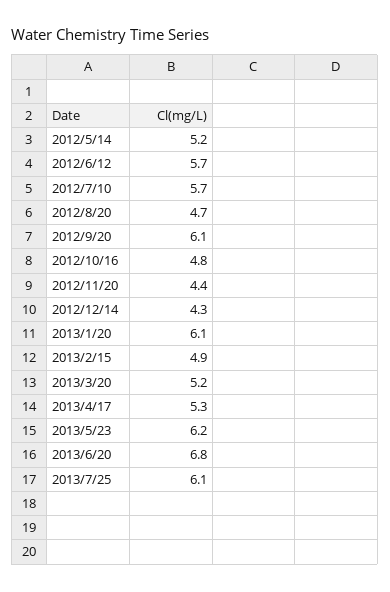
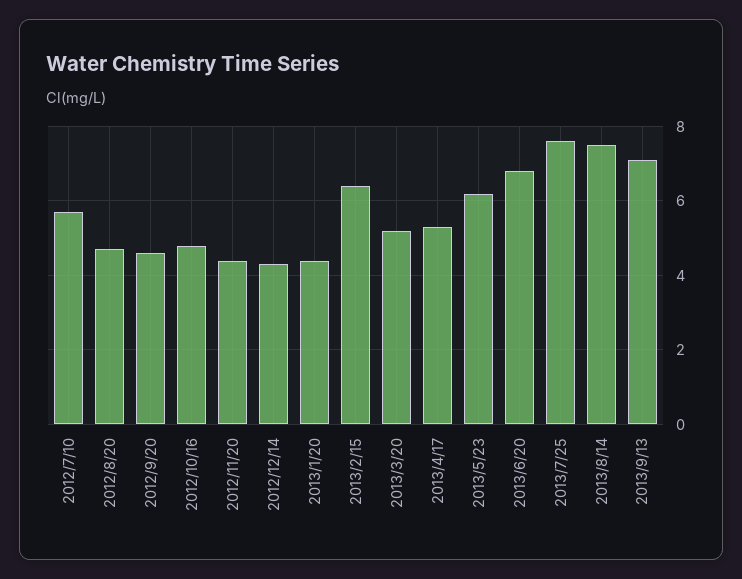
2012/5/14: 5.2 -> none
2012/6/12: 5.7 -> none
2012/9/20: 6.1 -> 4.5
2013/1/20: 6.1 -> 4.5
2013/2/15: 4.9 -> 6.5
2013/7/25: 6.1 -> 7.5
2013/8/14: none -> 7.5
2013/9/13: none -> 7

